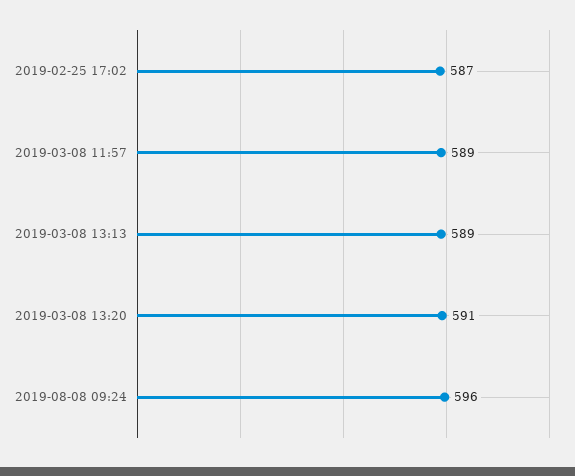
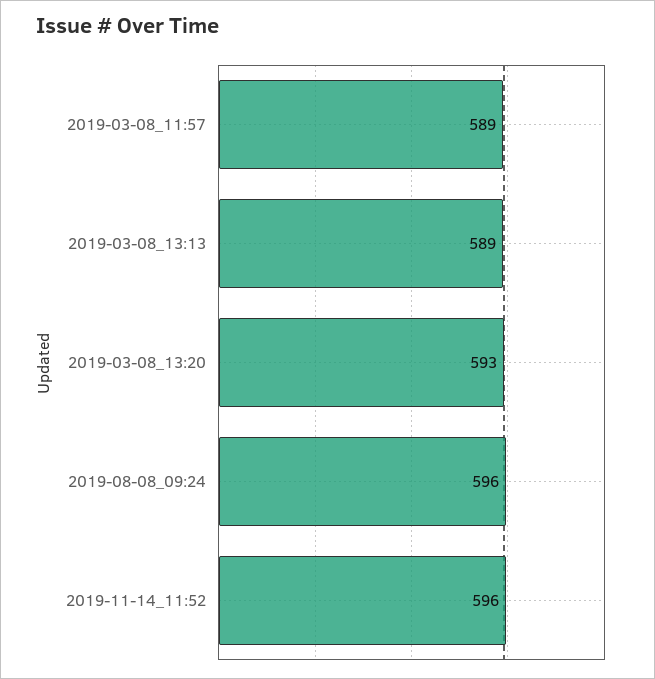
2019-02-25 17:02: 587 -> none
2019-03-08 13:20: 591 -> 593
2019-11-14_11:52: none -> 596

